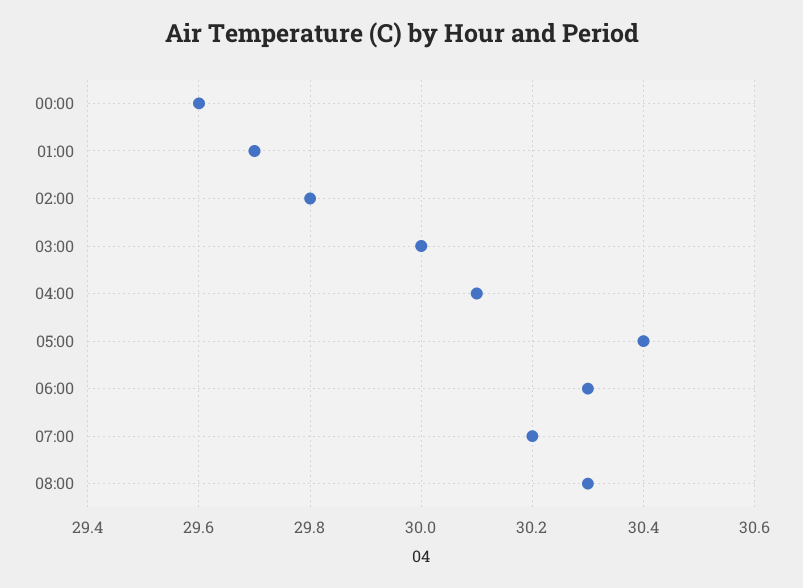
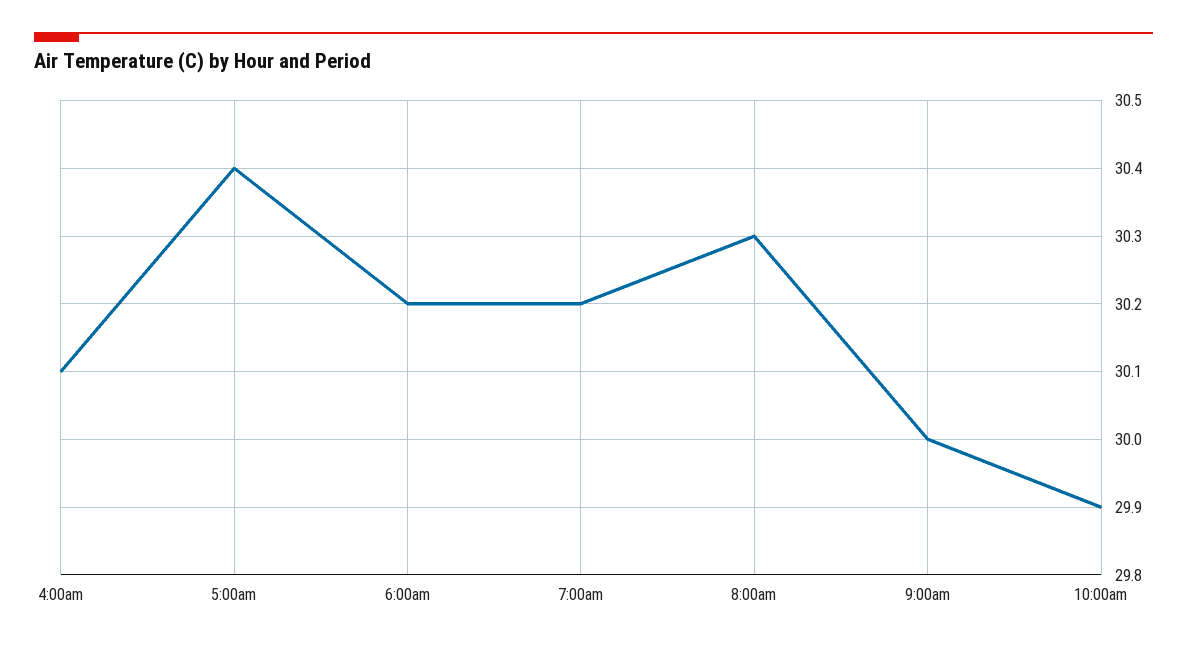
00:00: 29.6 -> none
01:00: 29.7 -> none
02:00: 29.8 -> none
03:00: 30 -> none
06:00: 30.3 -> 30.2
9:00am: none -> 30
10:00am: none -> 29.9

